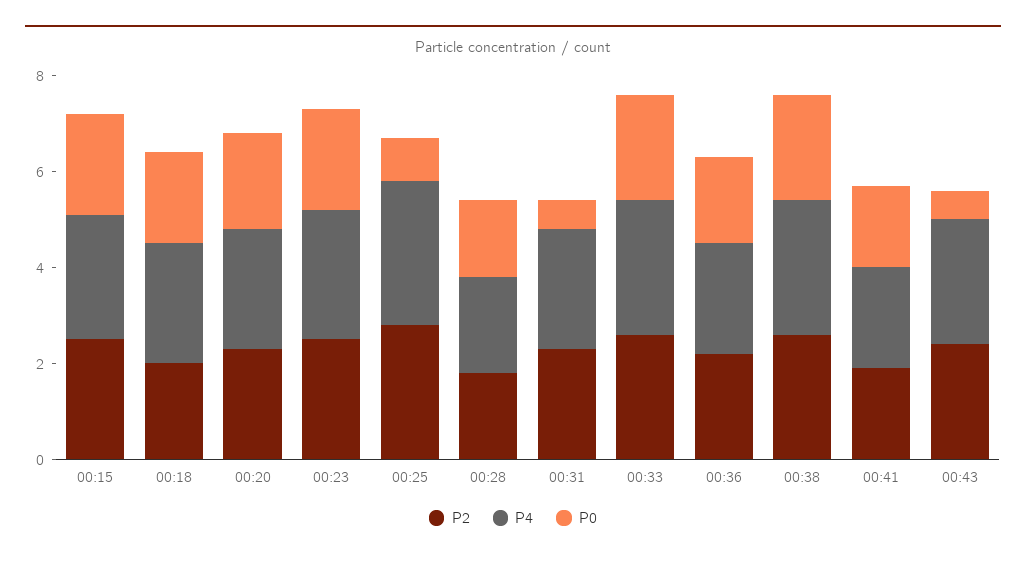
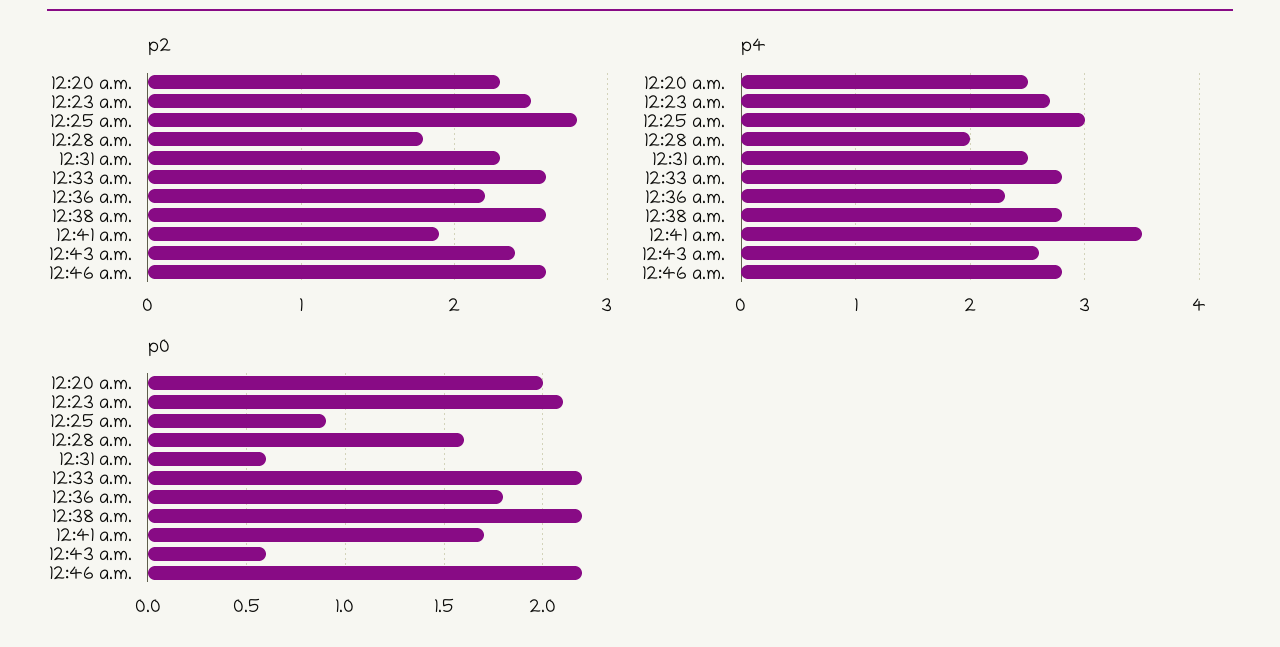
P2, 00:15: 2.5 -> none
P4, 00:15: 2.5 -> none
P0, 00:15: 2 -> none
P2, 00:18: 2 -> none
P4, 00:18: 2.5 -> none
P0, 00:18: 2 -> none
P4, 00:41: 2 -> 3.5
P2, 12:46 a.m.: none -> 2.6
P4, 12:46 a.m.: none -> 2.8
P0, 12:46 a.m.: none -> 2.2

